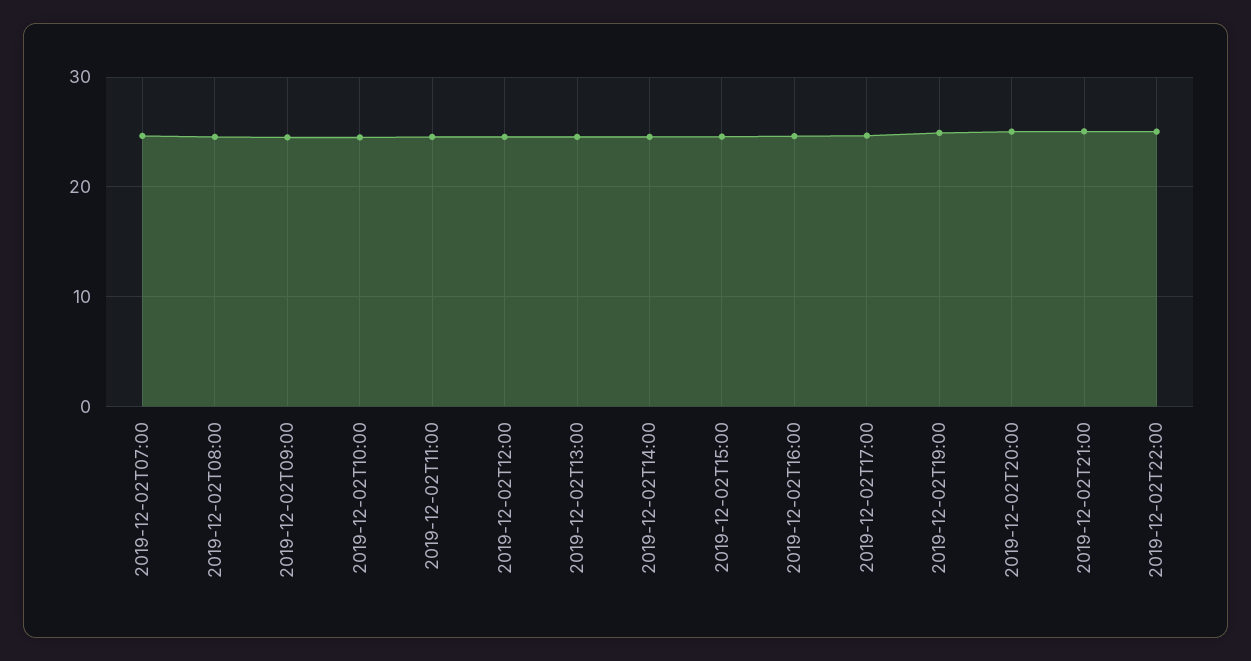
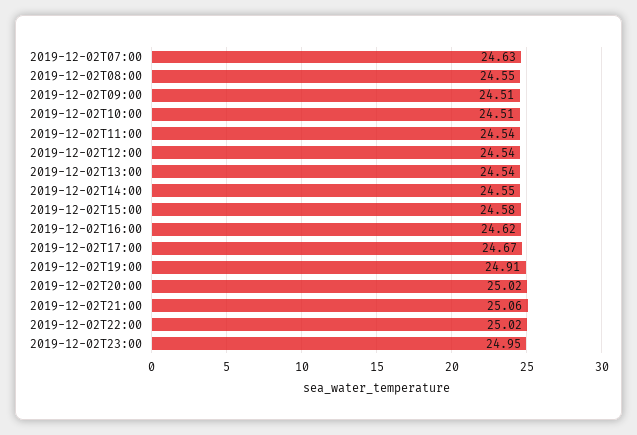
2019-12-02T23:00: none -> 24.95

